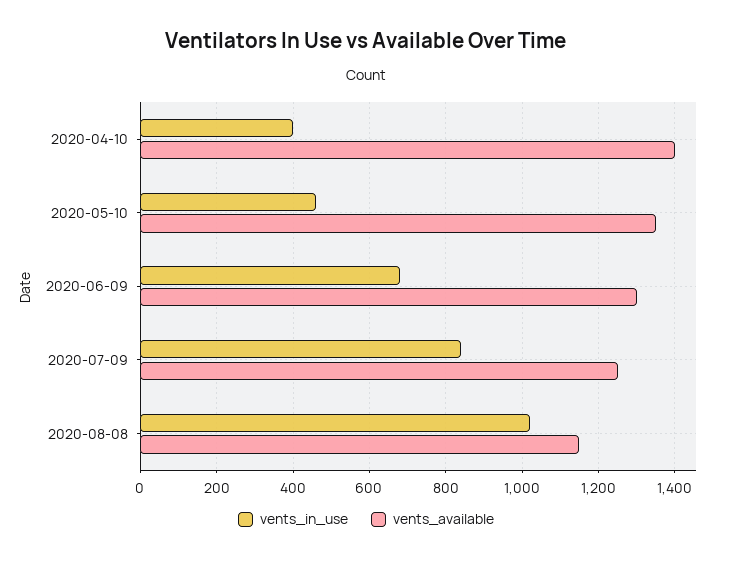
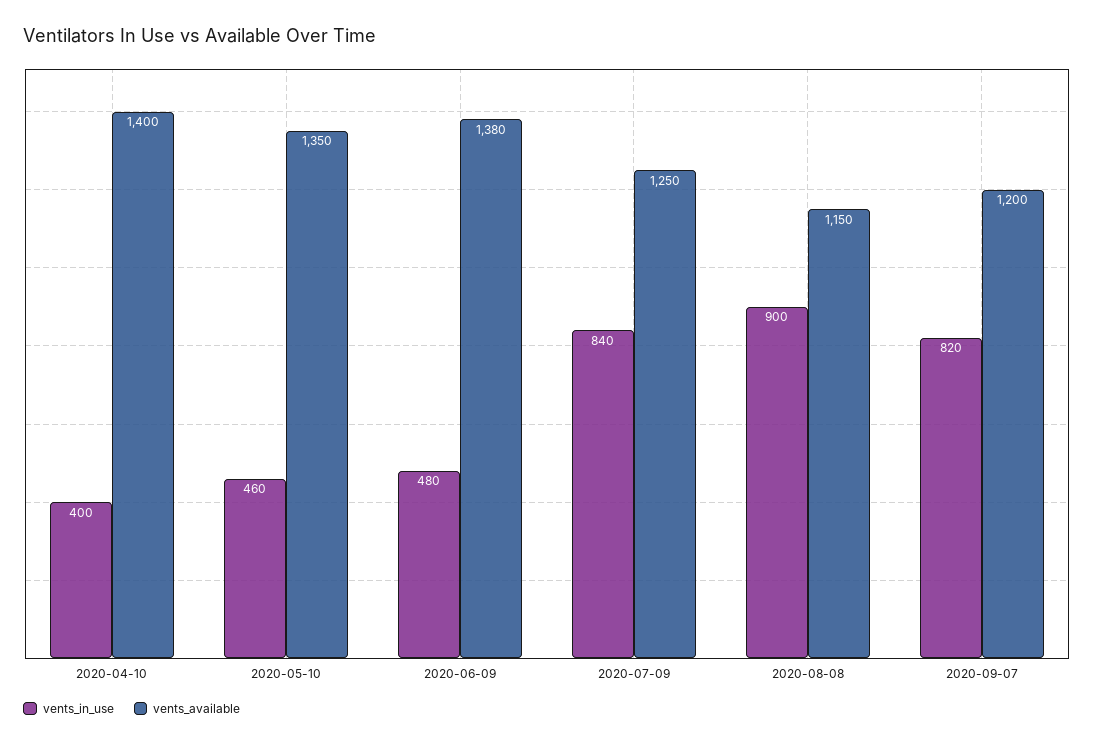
vents_in_use, 2020-06-09: 680 -> 480
vents_available, 2020-06-09: 1300 -> 1380
vents_in_use, 2020-08-08: 1020 -> 900
vents_in_use, 2020-09-07: none -> 820
vents_available, 2020-09-07: none -> 1200

